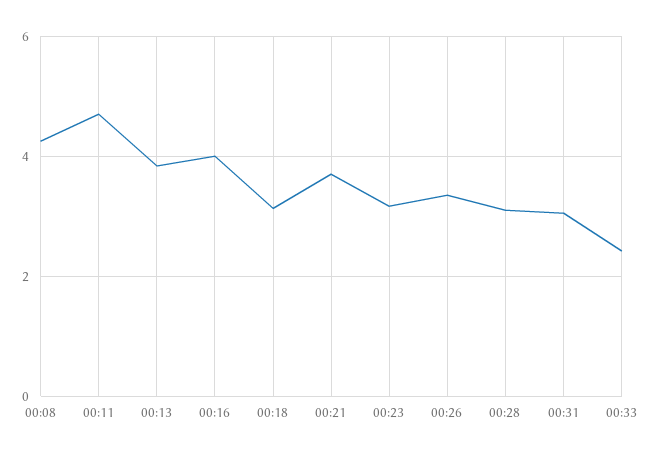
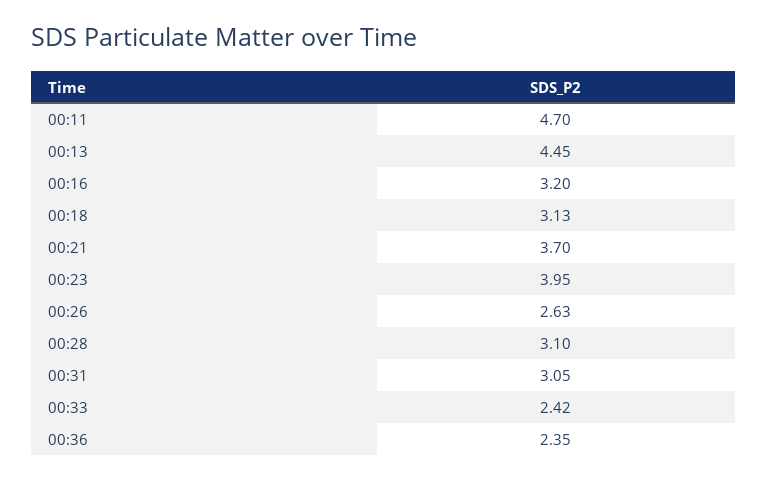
00:08: 4.2 -> none
00:13: 3.8 -> 4.45
00:16: 4 -> 3.2
00:23: 3.2 -> 3.95
00:26: 3.4 -> 2.63
00:36: none -> 2.35

